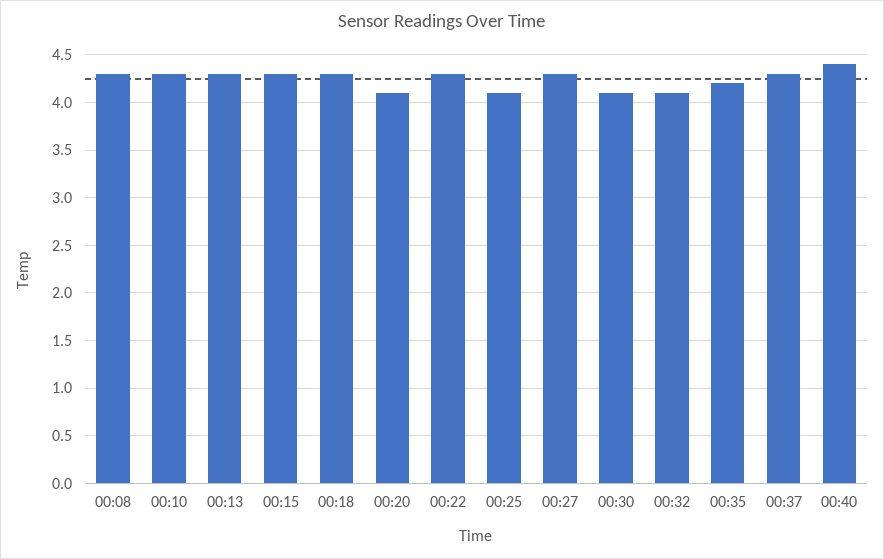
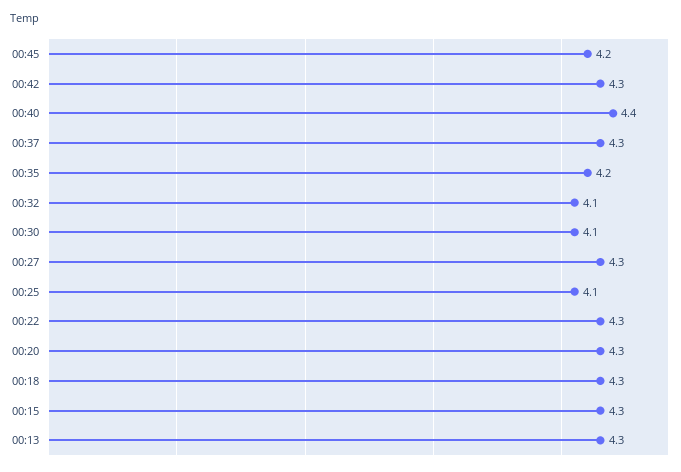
00:08: 4.3 -> none
00:10: 4.3 -> none
00:20: 4.1 -> 4.3
00:45: none -> 4.2
00:42: none -> 4.3

